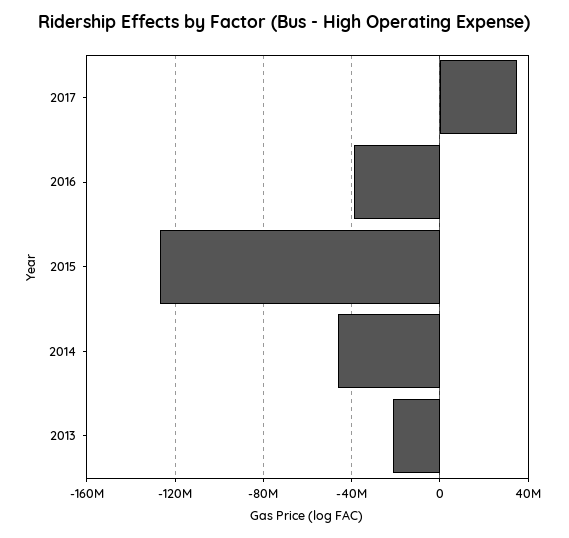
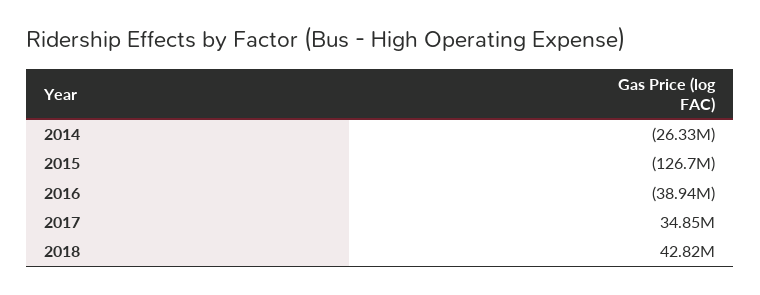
2014: -45000000 -> -26330000
2013: -20000000 -> none
2018: none -> 42820000

